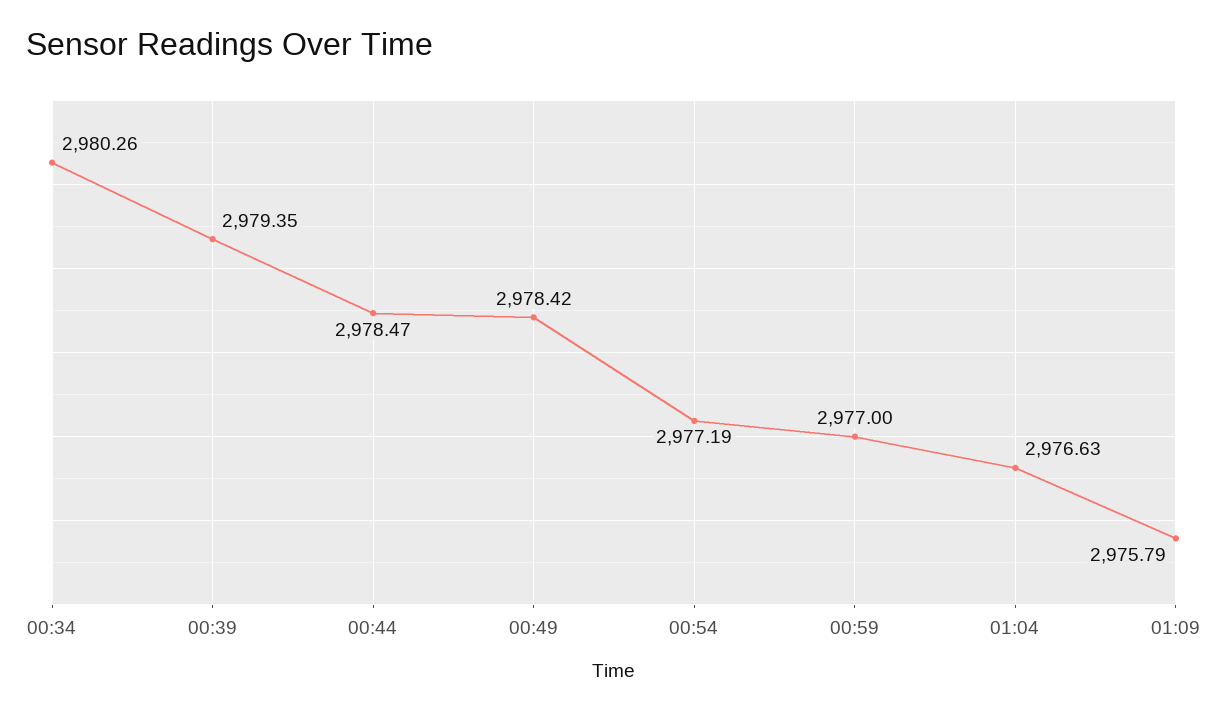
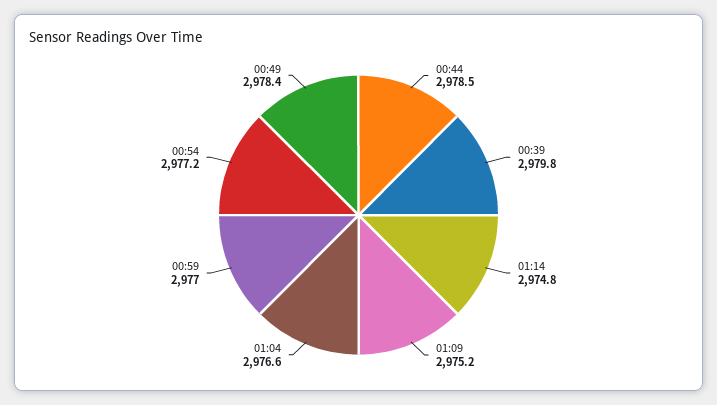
00:34: 2980.26 -> none
00:39: 2979.35 -> 2979.8
01:09: 2975.79 -> 2975.2
01:14: none -> 2974.8

